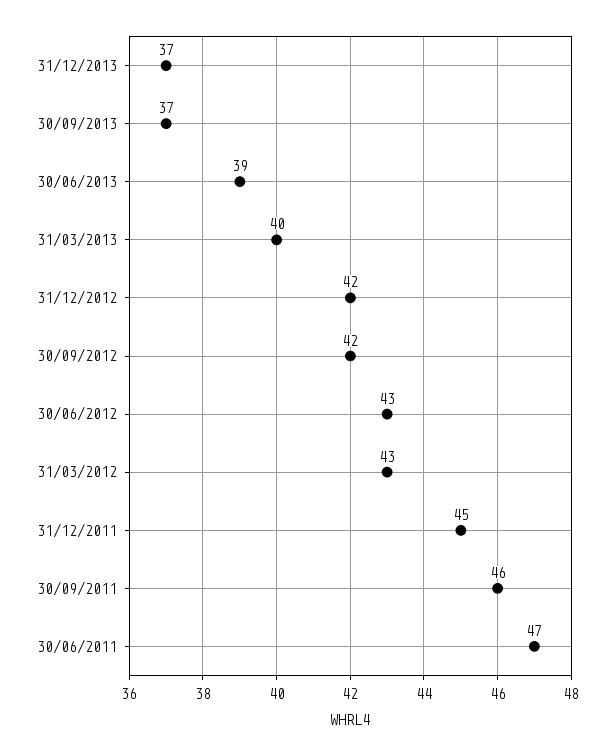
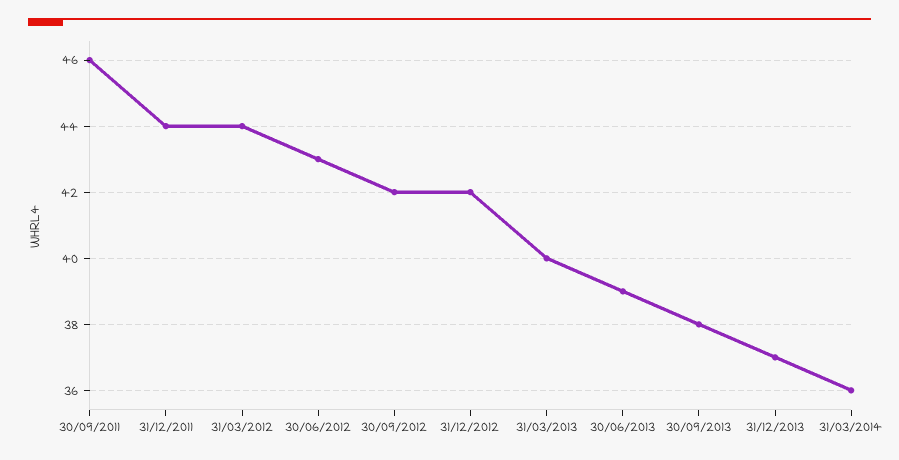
30/09/2013: 37 -> 38
31/03/2012: 43 -> 44
31/12/2011: 45 -> 44
30/06/2011: 47 -> none
31/03/2014: none -> 36

